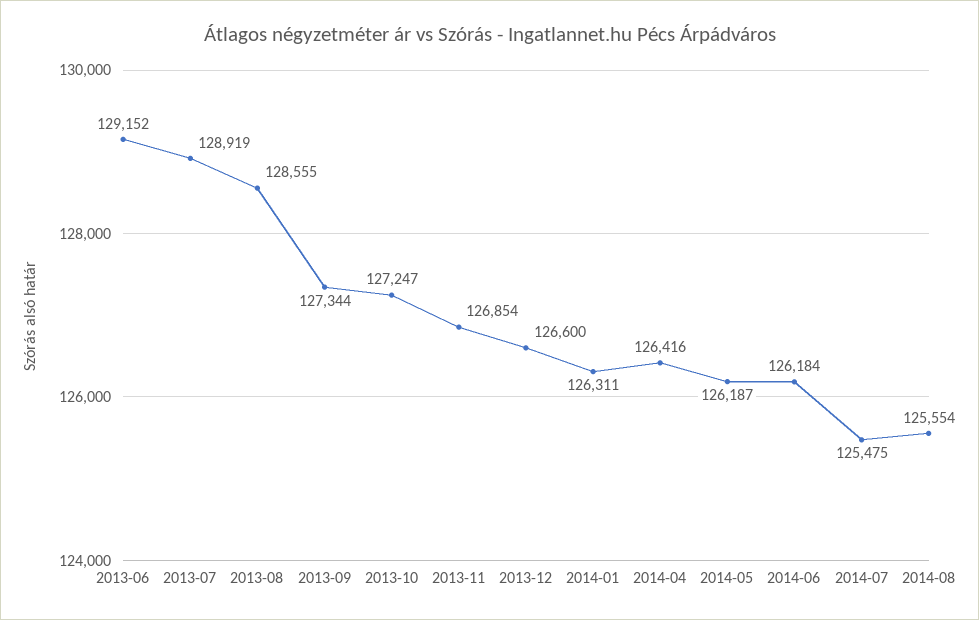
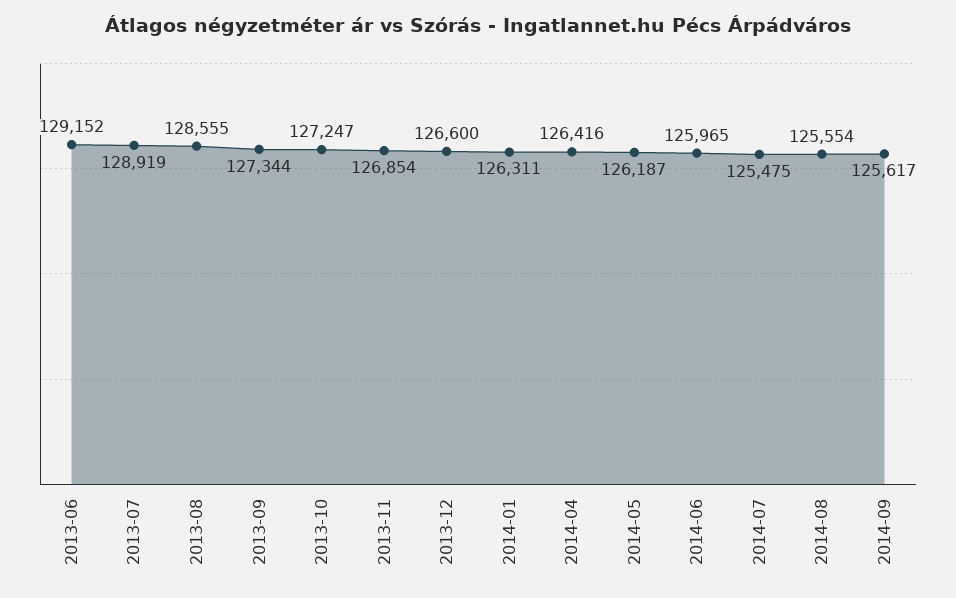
2014-06: 126184 -> 125965
2014-09: none -> 125617

